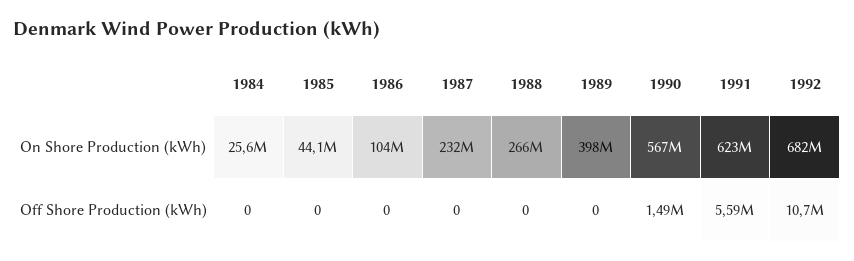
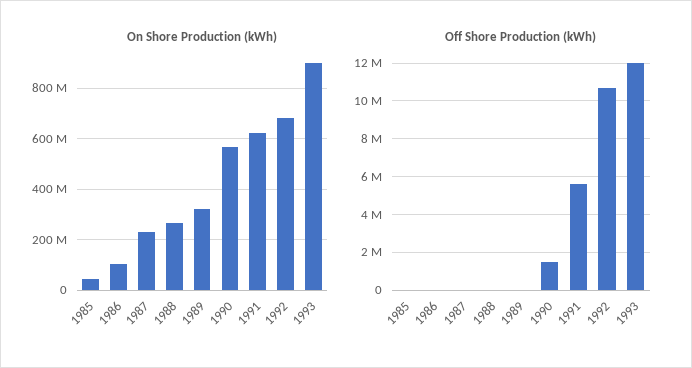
On Shore Production (kWh), 1984: 25600000 -> none
On Shore Production (kWh), 1989: 398000000 -> 325000000
Off Shore Production (kWh), 1984: 0 -> none
On Shore Production (kWh), 1993: none -> 900000000
Off Shore Production (kWh), 1993: none -> 12000000

